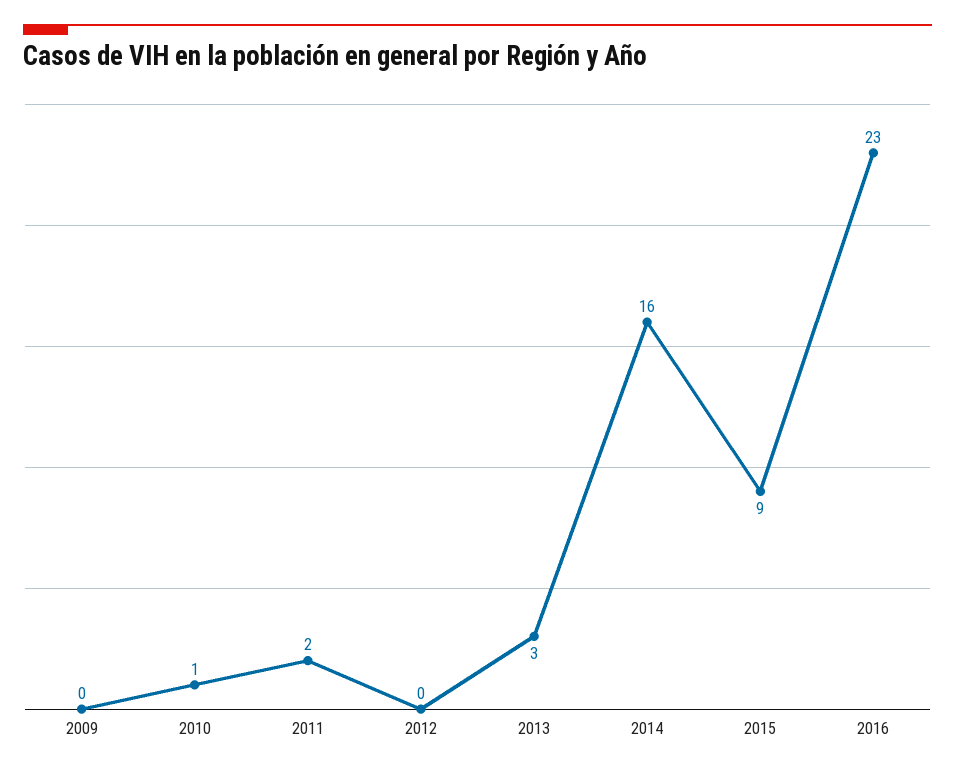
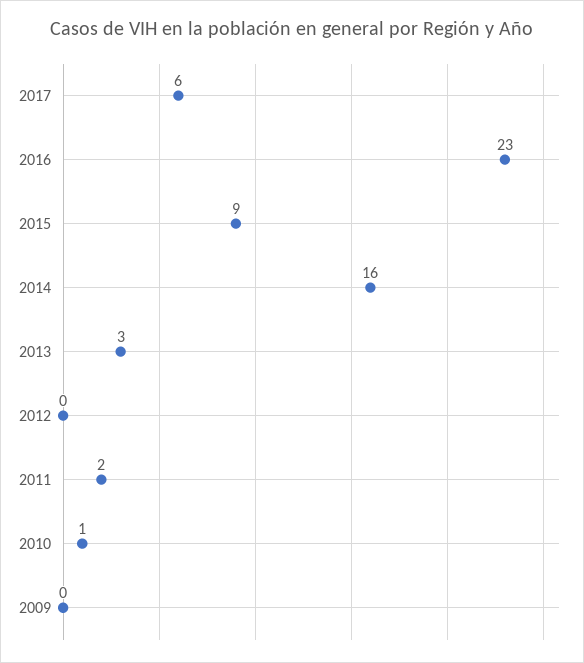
2017: none -> 6

